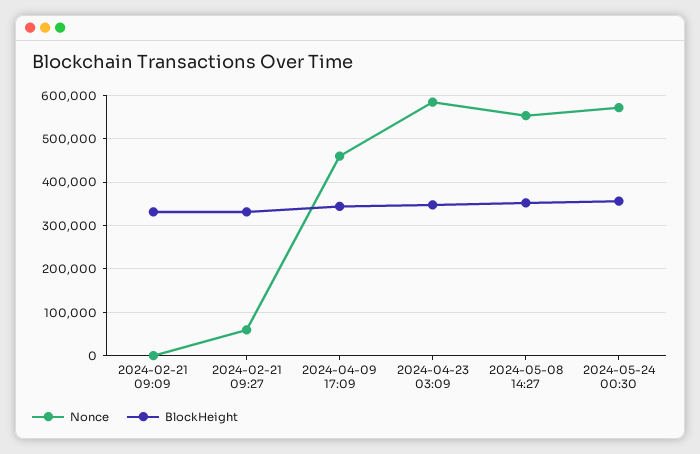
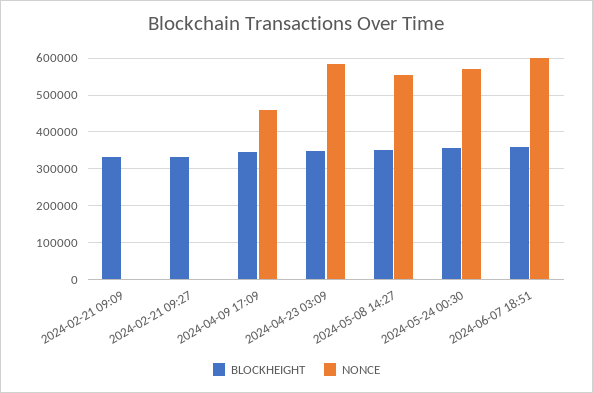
Nonce, 2024-02-21 09:27: 60000 -> 0
BlockHeight, 2024-06-07 18:51: none -> 360000
Nonce, 2024-06-07 18:51: none -> 600000

